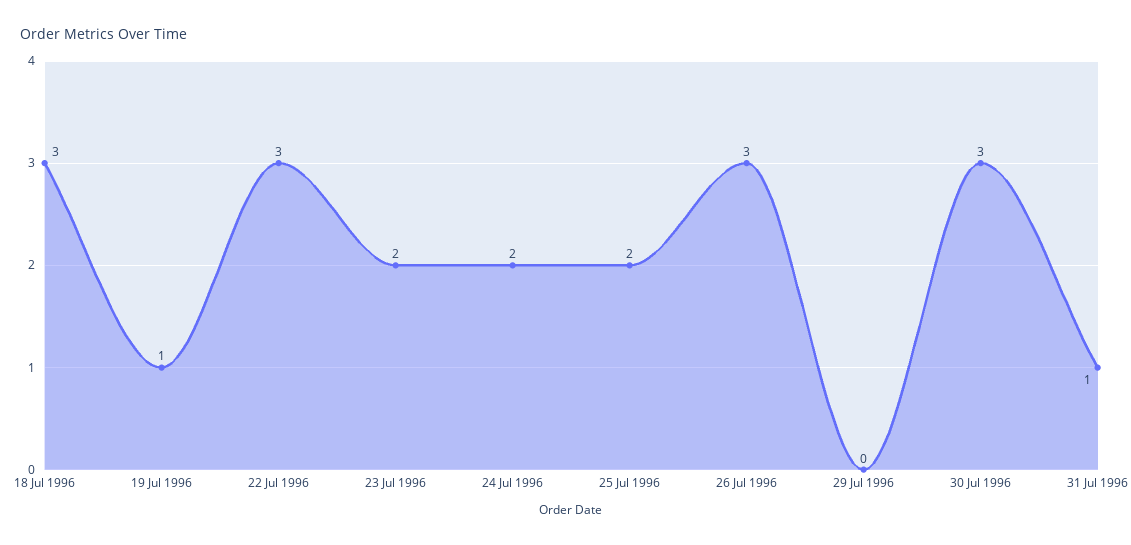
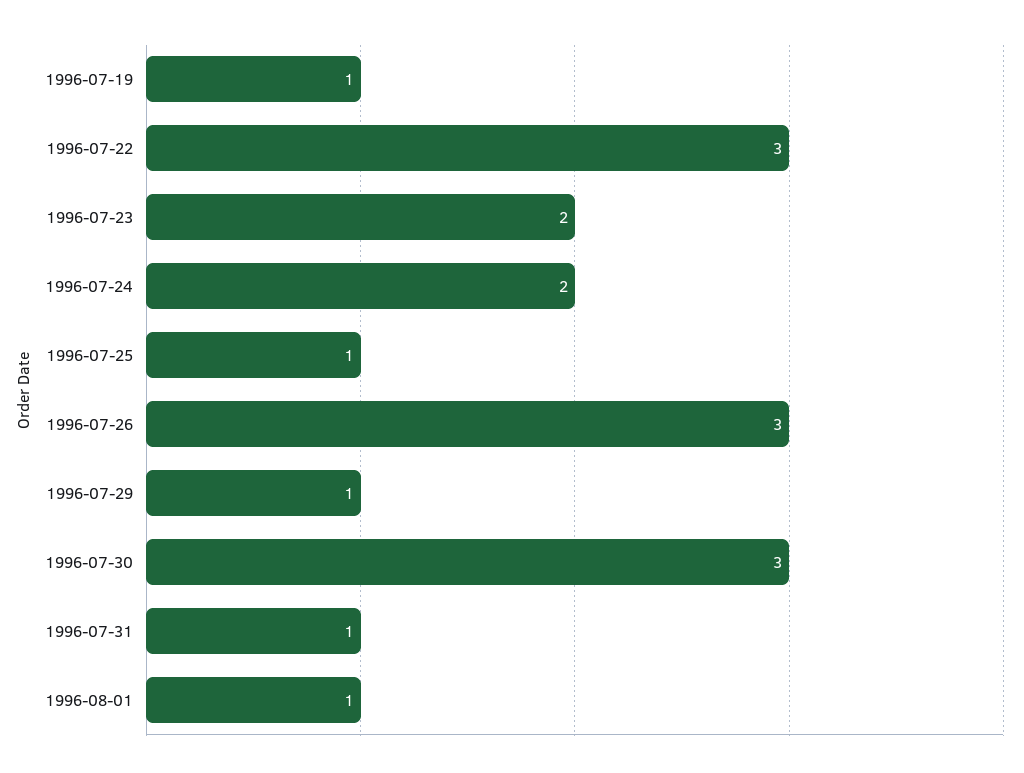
18 Jul 1996: 3 -> none
25 Jul 1996: 2 -> 1
29 Jul 1996: 0 -> 1
1996-08-01: none -> 1

